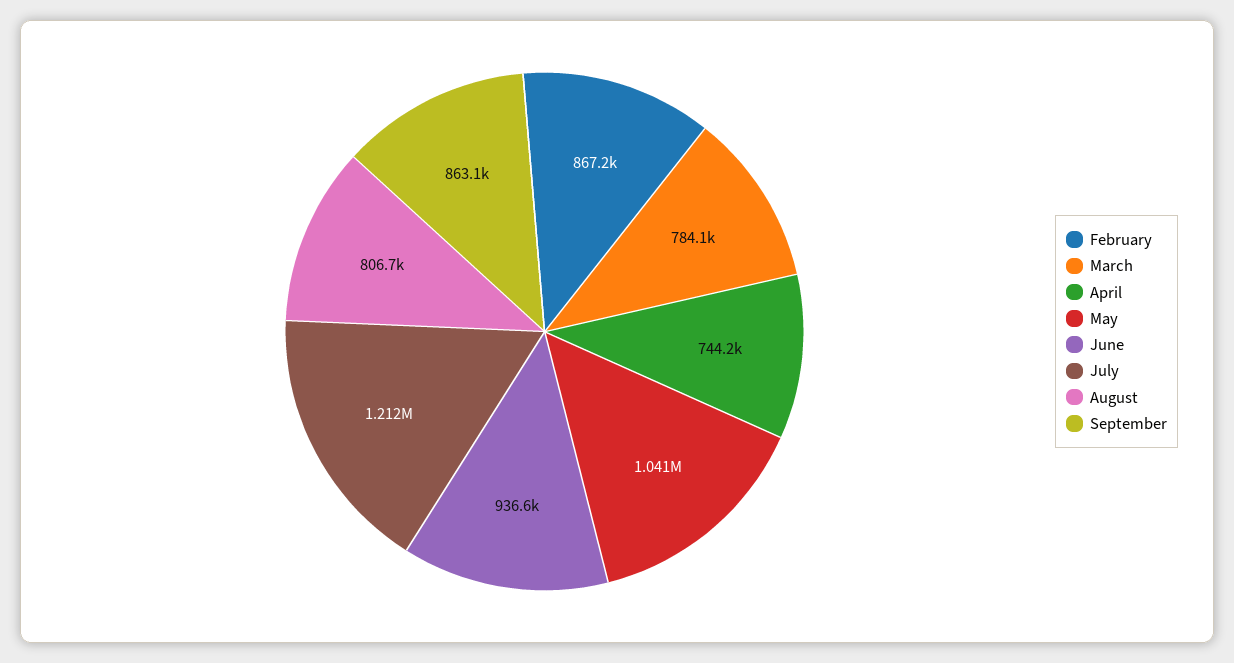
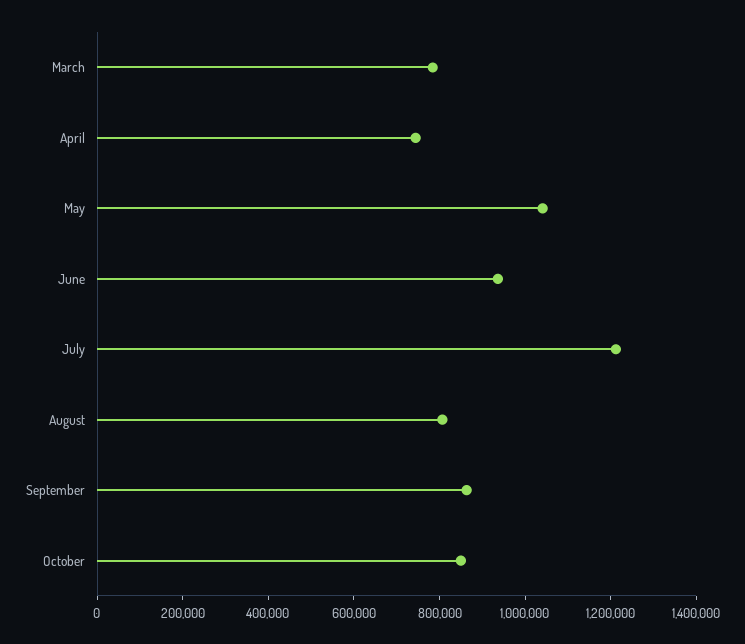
February: 867200 -> none
October: none -> 850000

